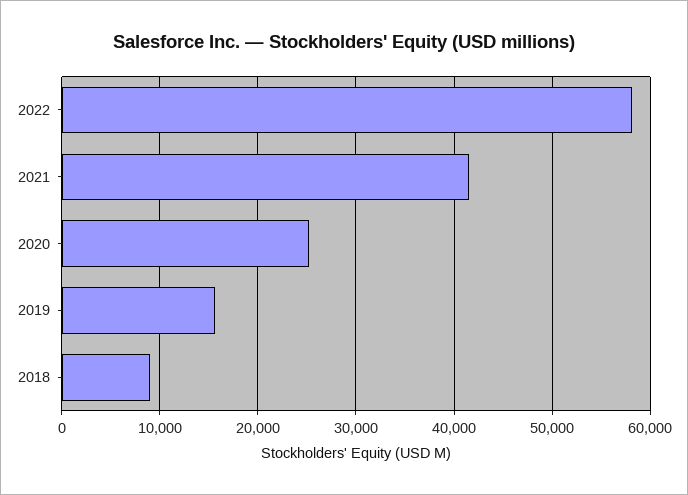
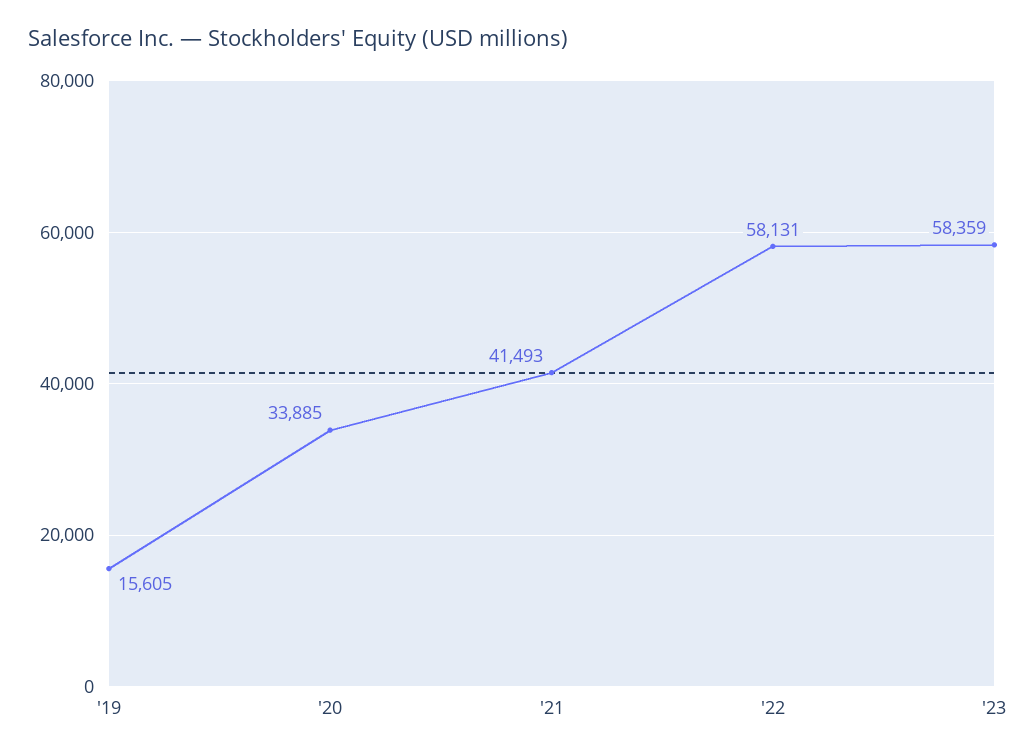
2020: 25000 -> 33885
2018: 9000 -> none
'23: none -> 58359

